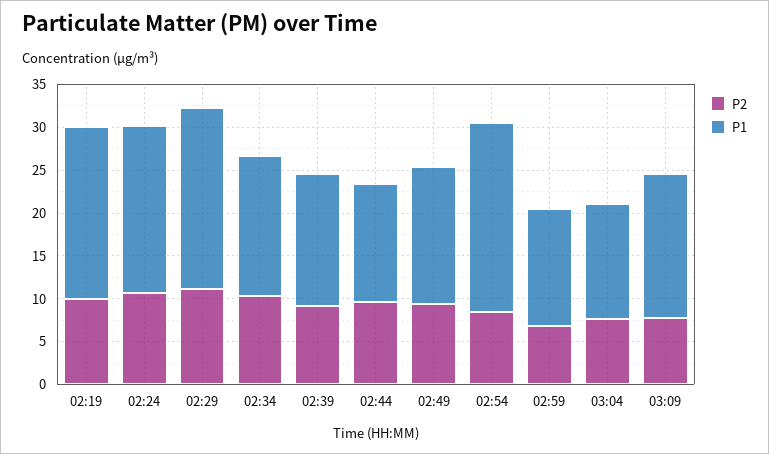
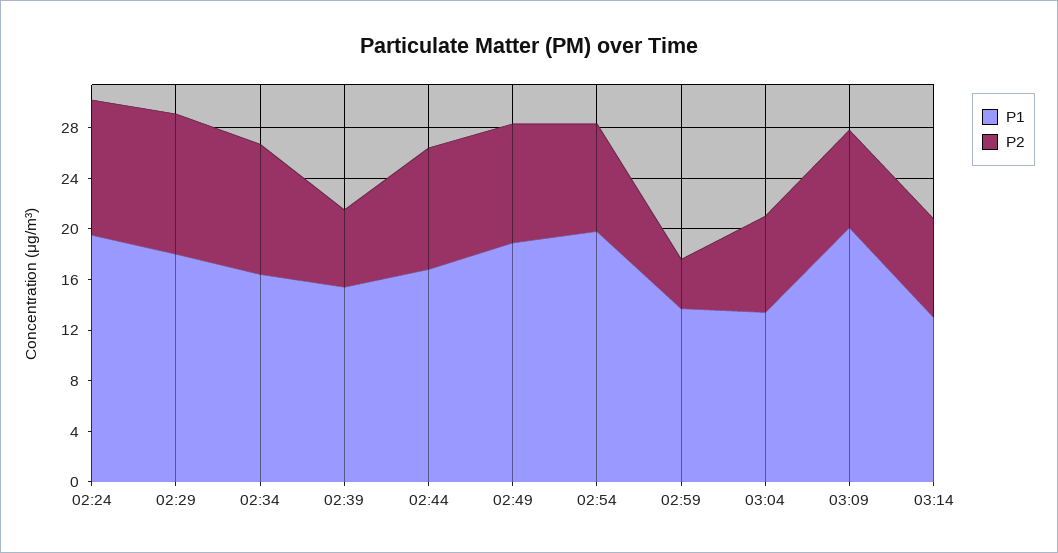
P2, 02:19: 10 -> none
P1, 02:19: 20 -> none
P1, 02:29: 21 -> 18
P2, 02:39: 9 -> 6
P1, 02:44: 14 -> 17
P1, 02:49: 16 -> 19
P1, 02:54: 22 -> 20
P2, 02:59: 7 -> 4
P1, 03:09: 17 -> 20
P1, 03:14: none -> 13
P2, 03:14: none -> 8

